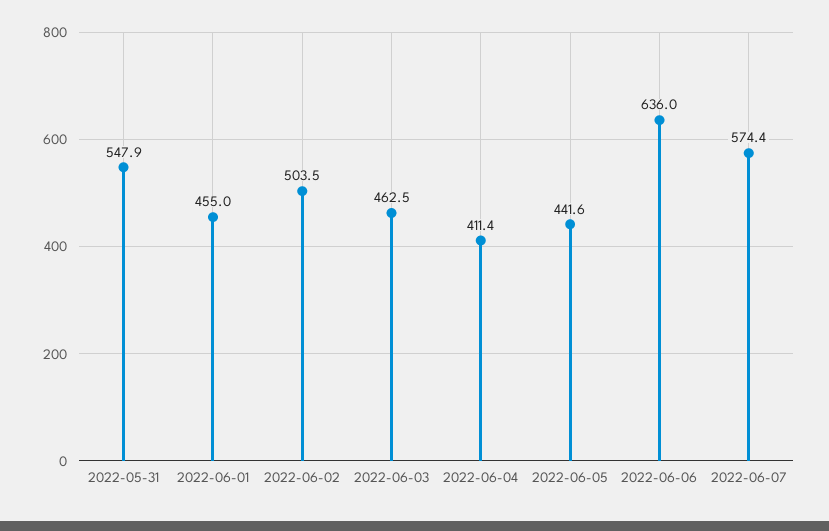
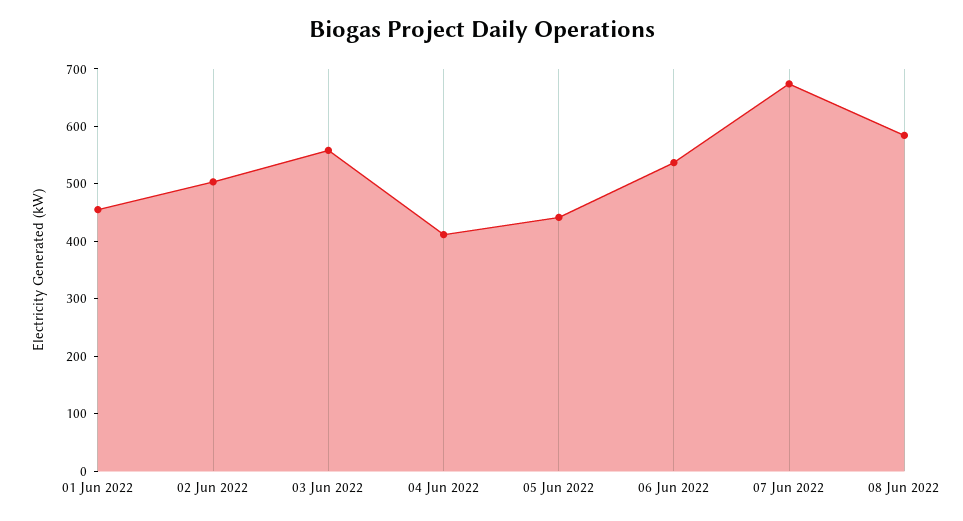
2022-05-31: 547.9 -> none
2022-06-03: 462.5 -> 560
2022-06-06: 636 -> 540
2022-06-07: 574.4 -> 680
08 Jun 2022: none -> 580

